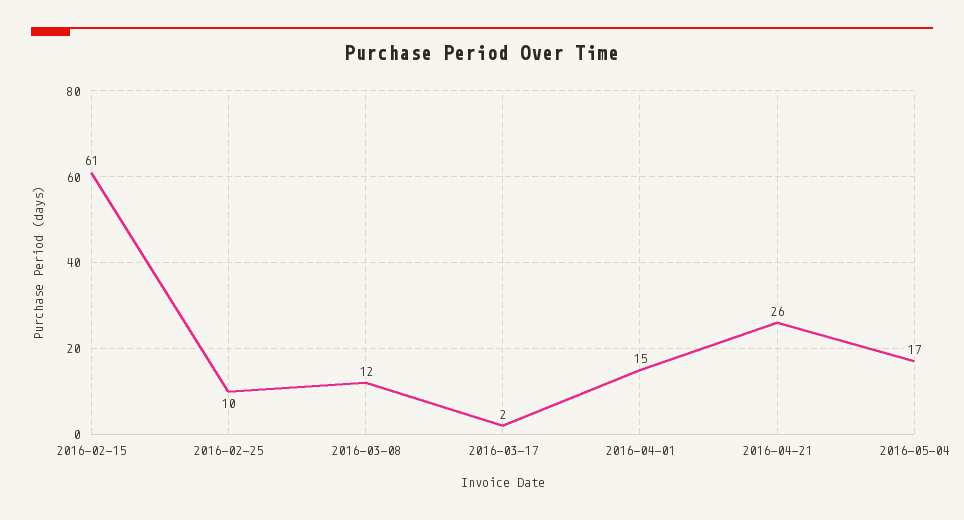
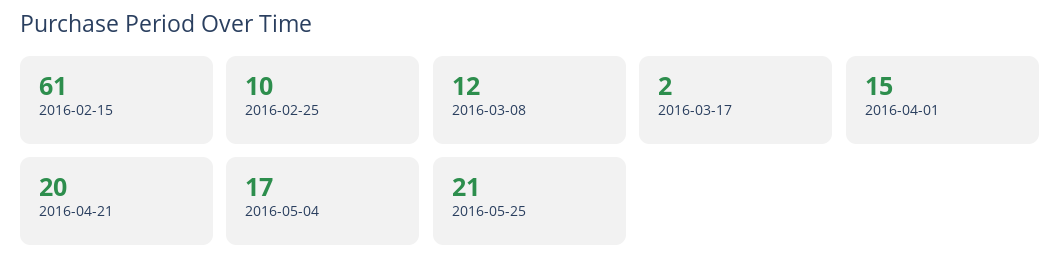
2016-04-21: 26 -> 20
2016-05-25: none -> 21

